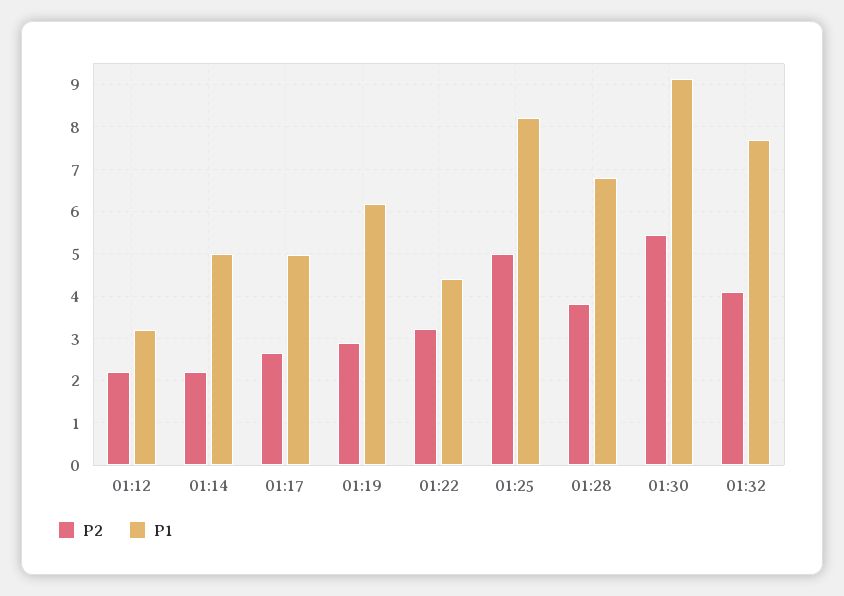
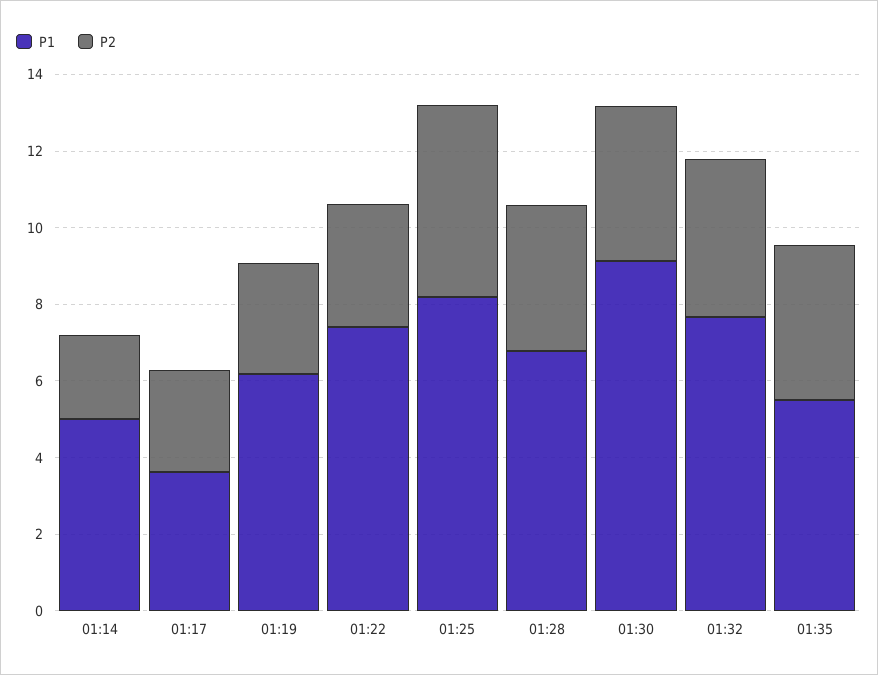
P2, 01:12: 2.2 -> none
P1, 01:12: 3.2 -> none
P1, 01:17: 5 -> 3.5
P1, 01:22: 4.4 -> 7.5
P2, 01:30: 5.4 -> 4
P1, 01:35: none -> 5.5
P2, 01:35: none -> 4

